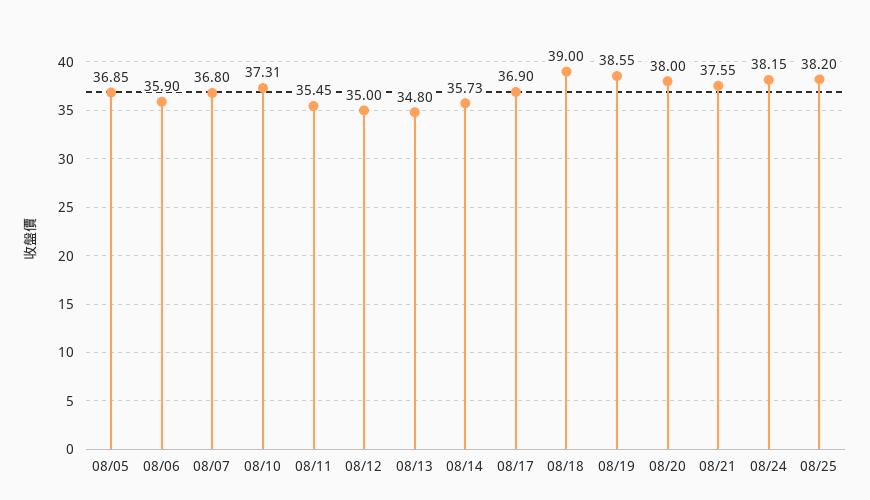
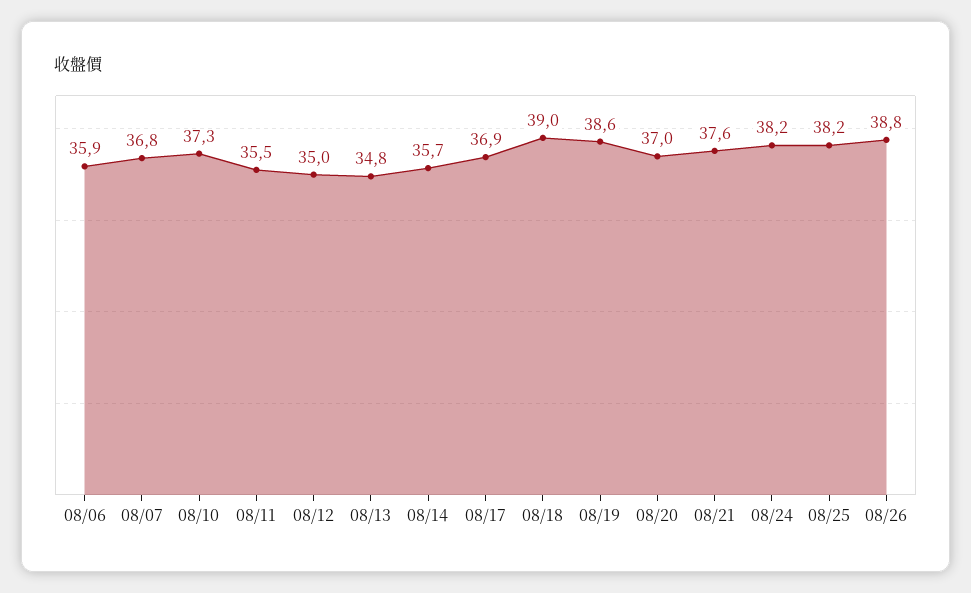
08/05: 36.85 -> none
08/20: 38 -> 37
08/26: none -> 38.8

